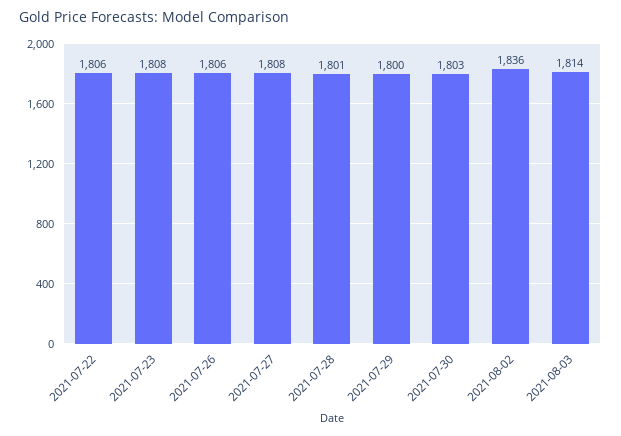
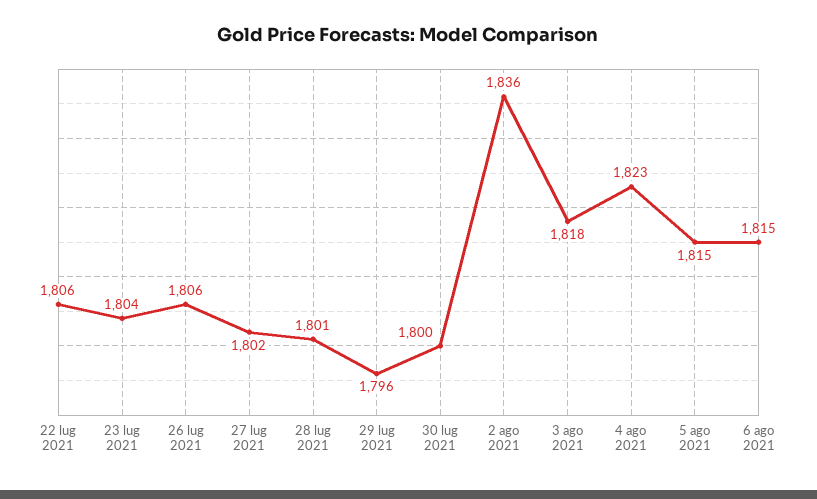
2021-07-23: 1808 -> 1804
2021-07-27: 1808 -> 1802
2021-07-29: 1800 -> 1796
2021-07-30: 1803 -> 1800
2021-08-03: 1814 -> 1818
4 ago 2021: none -> 1823
5 ago 2021: none -> 1815
6 ago 2021: none -> 1815

